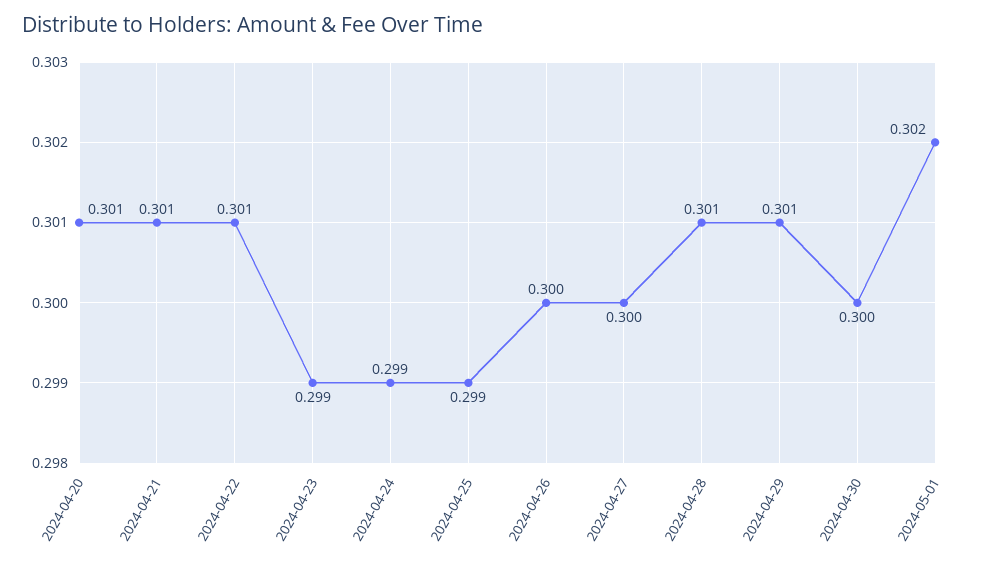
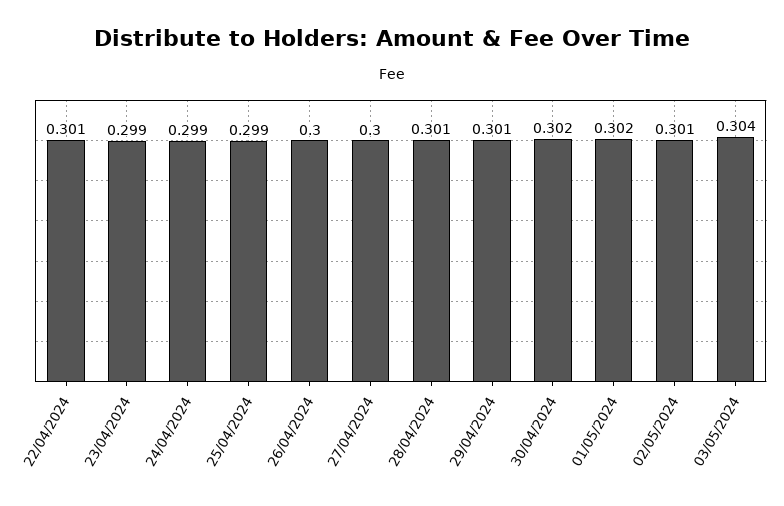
2024-04-20: 0.301 -> none
2024-04-21: 0.301 -> none
2024-04-30: 0.3 -> 0.302
02/05/2024: none -> 0.301
03/05/2024: none -> 0.304

